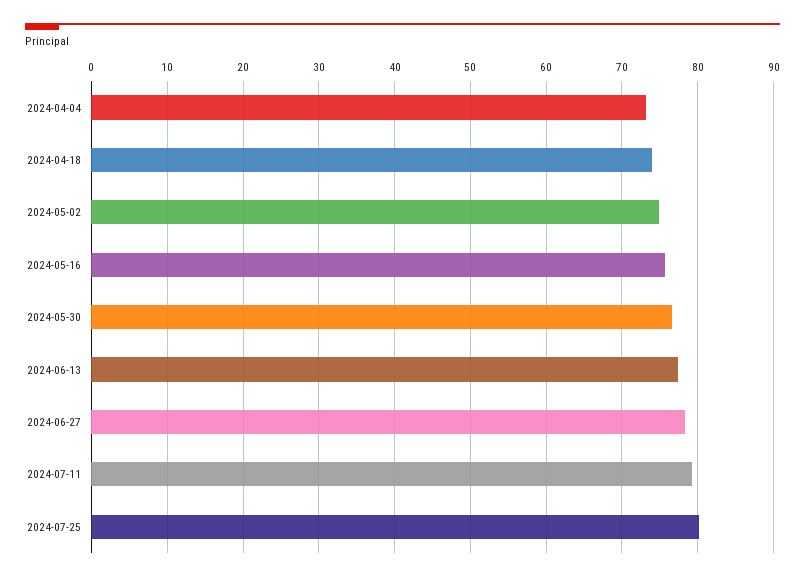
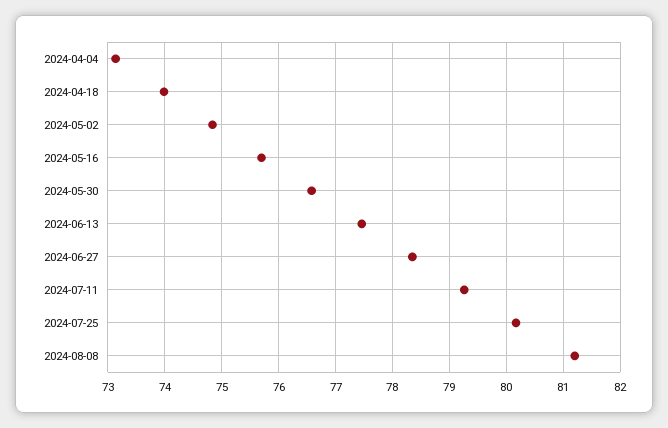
2024-08-08: none -> 81.2

